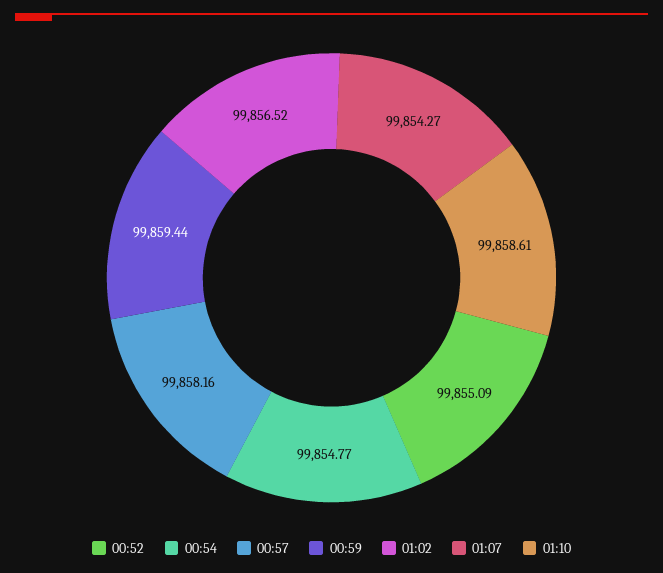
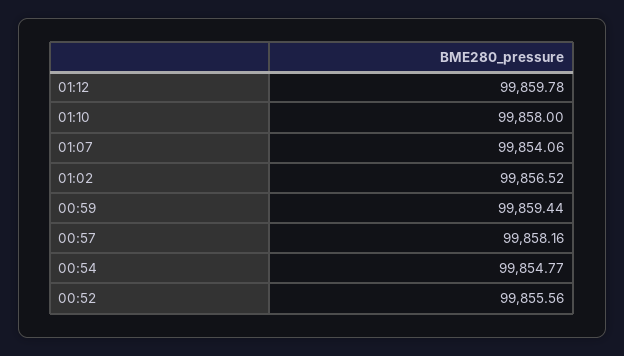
00:52: 99855.09 -> 99855.56
01:07: 99854.27 -> 99854.06
01:10: 99858.61 -> 99858
01:12: none -> 99859.78

